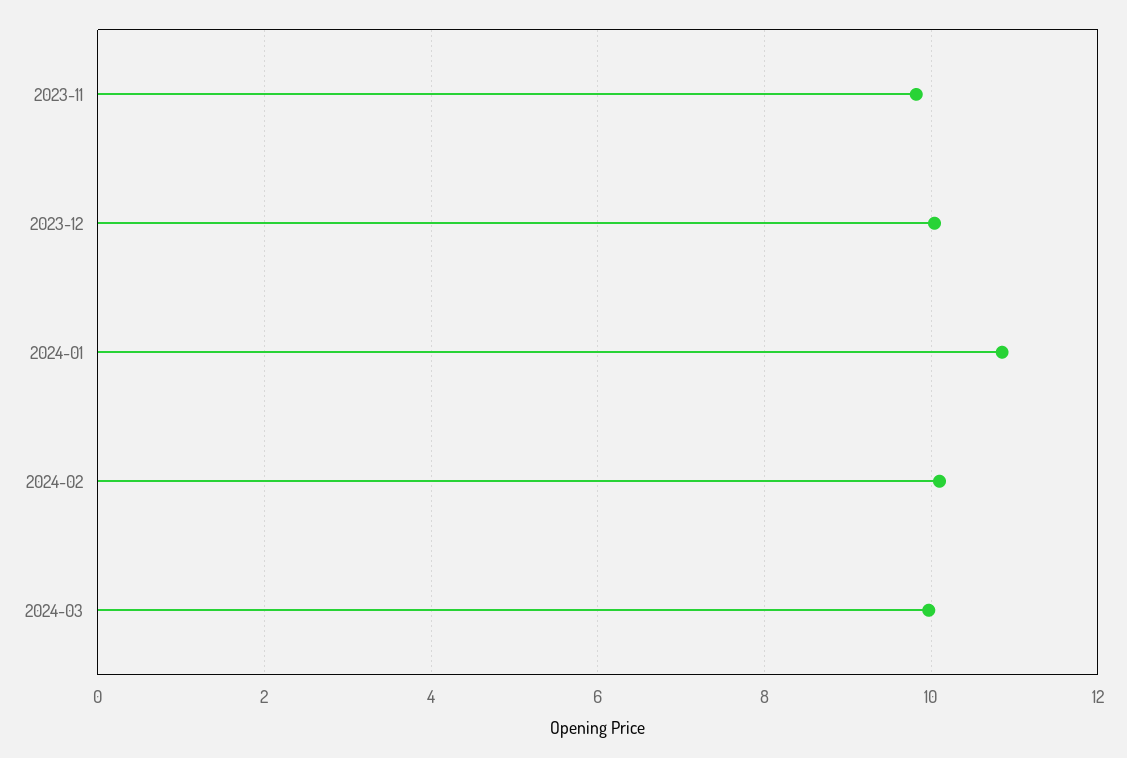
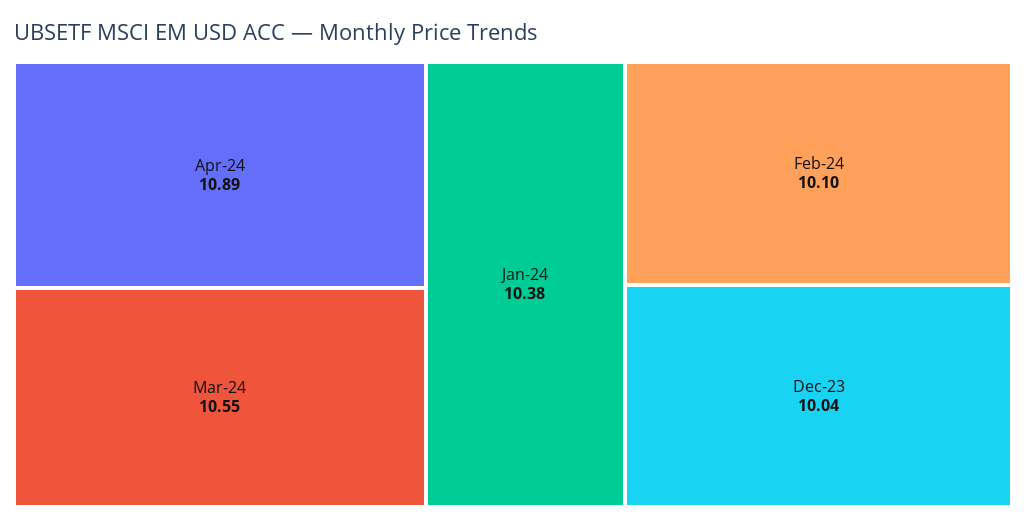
2023-11: 9.8 -> none
2024-01: 10.8 -> 10.38
2024-03: 10 -> 10.55
Apr-24: none -> 10.89

